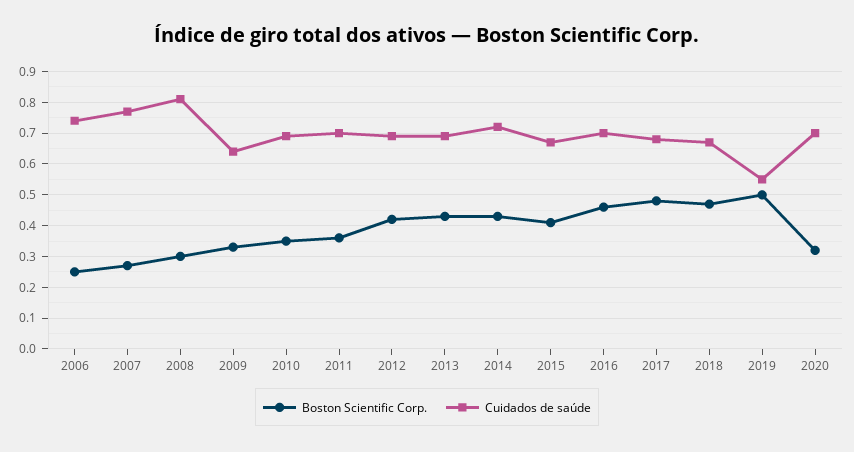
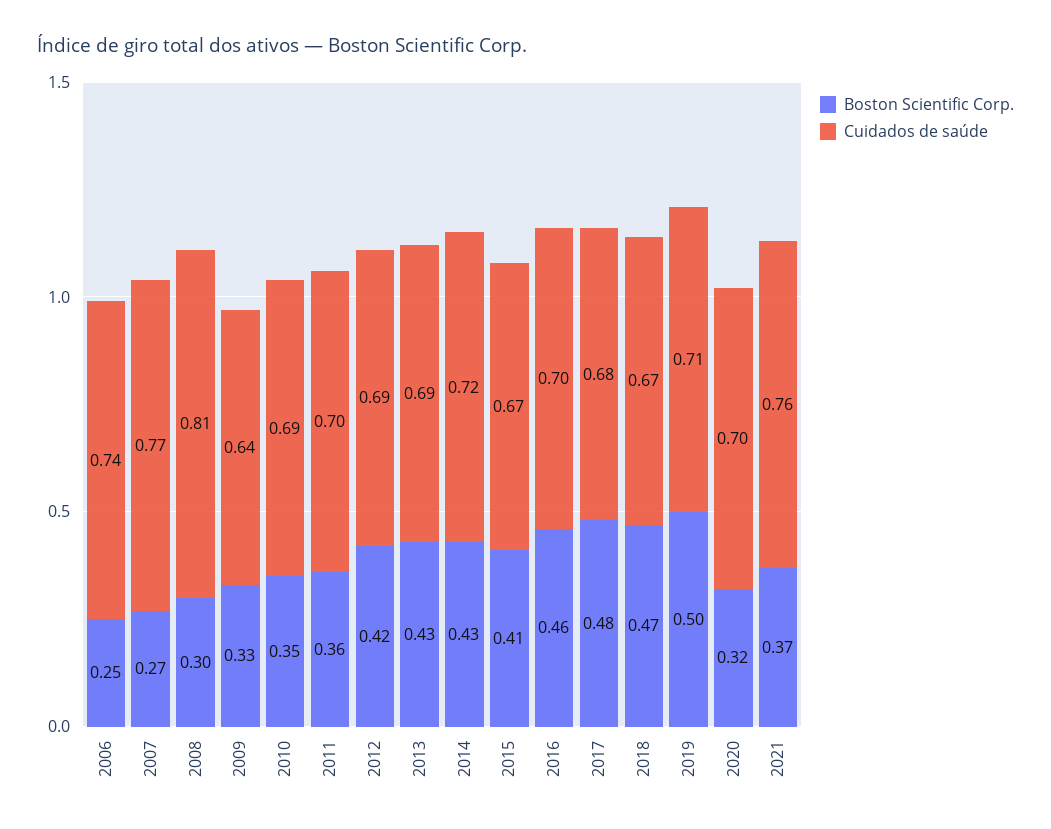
Cuidados de saúde, 2019: 0.55 -> 0.71
Boston Scientific Corp., 2021: none -> 0.37
Cuidados de saúde, 2021: none -> 0.76

